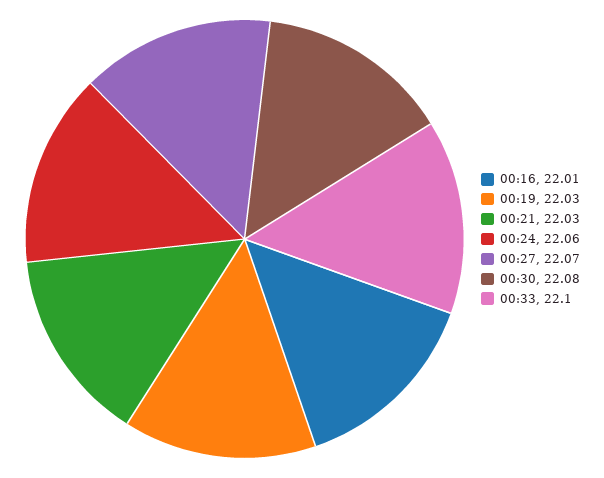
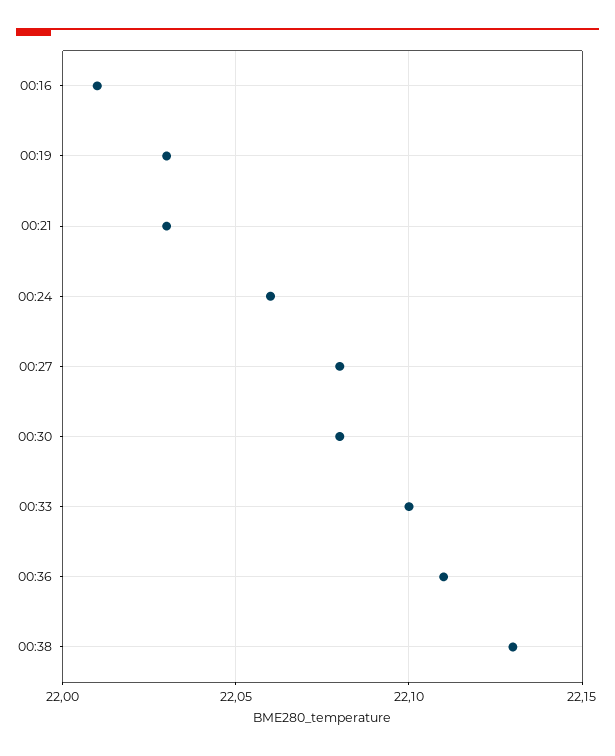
00:27: 22.07 -> 22.08
00:36: none -> 22.11
00:38: none -> 22.13

